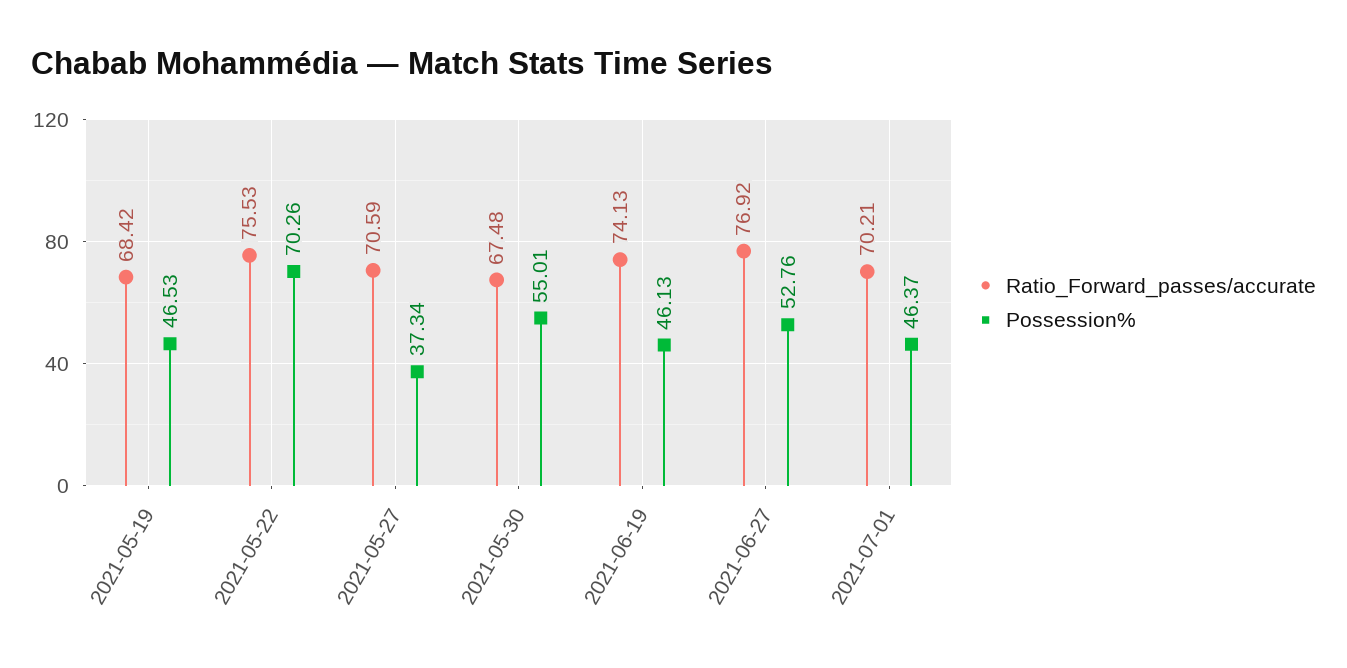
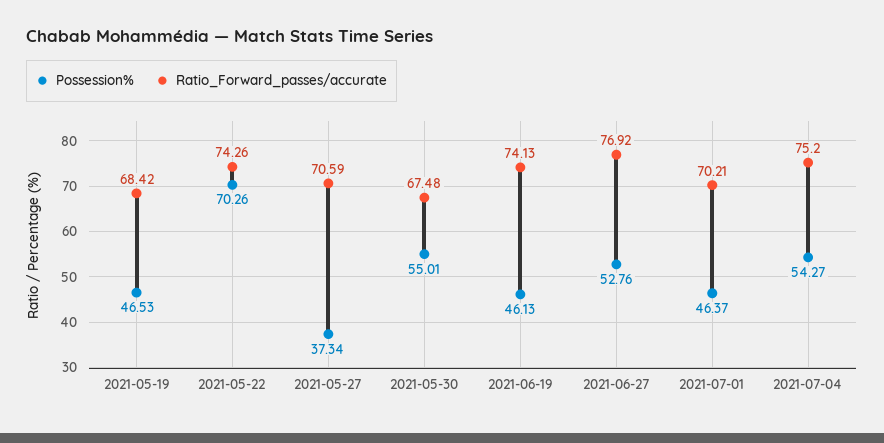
Ratio_Forward_passes/accurate, 2021-05-22: 75.53 -> 74.26
Possession%, 2021-07-04: none -> 54.27
Ratio_Forward_passes/accurate, 2021-07-04: none -> 75.2

